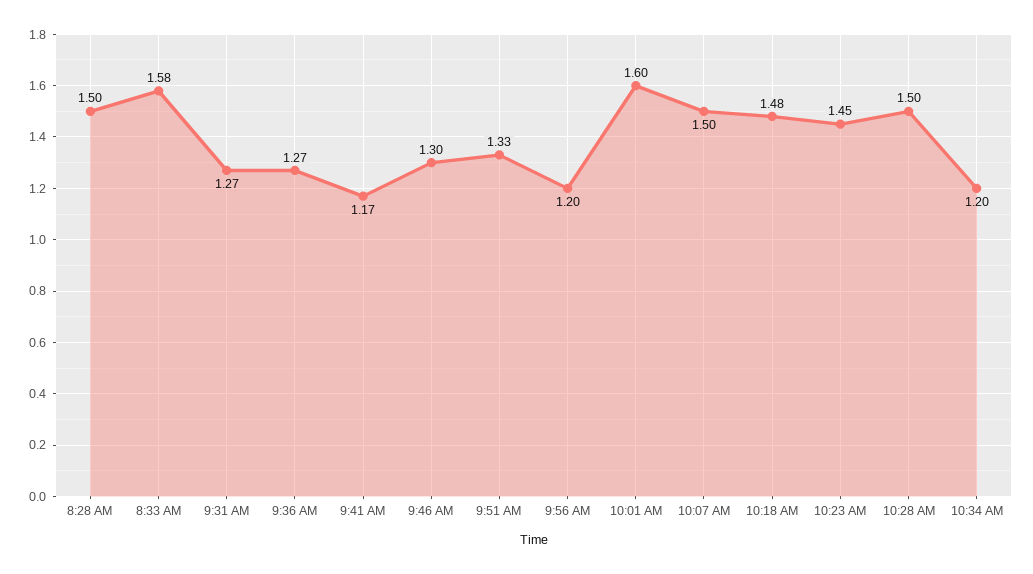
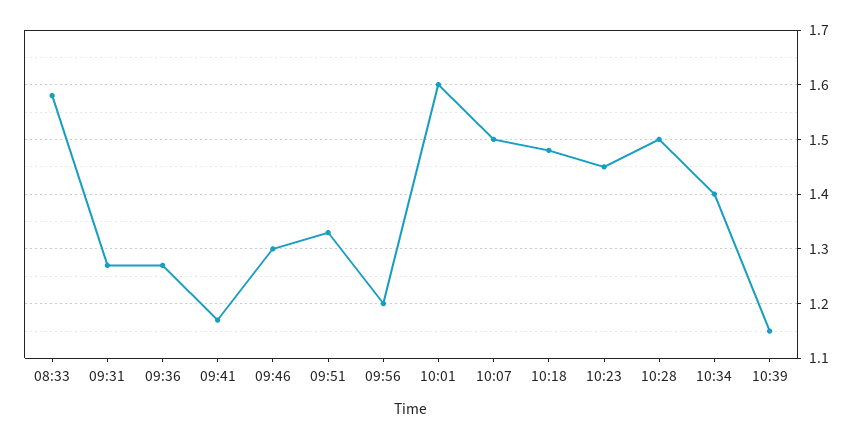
8:28 AM: 1.5 -> none
10:34 AM: 1.2 -> 1.4
10:39: none -> 1.15

